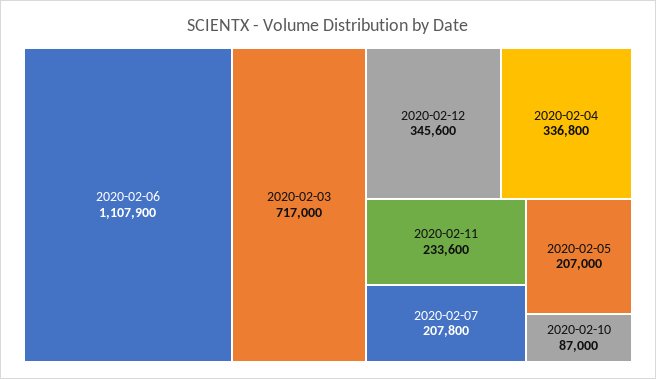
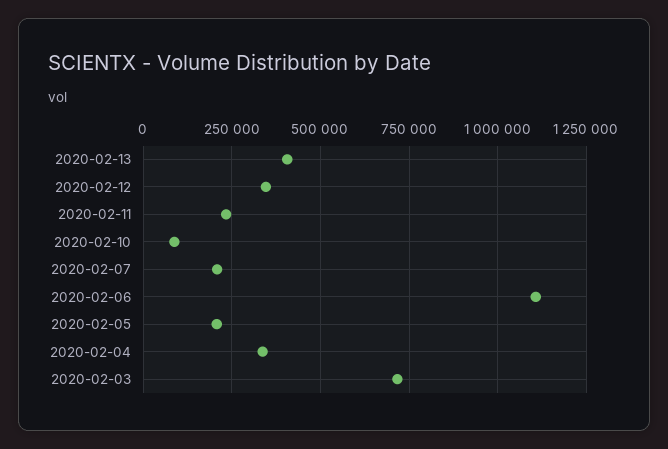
2020-02-13: none -> 400000

